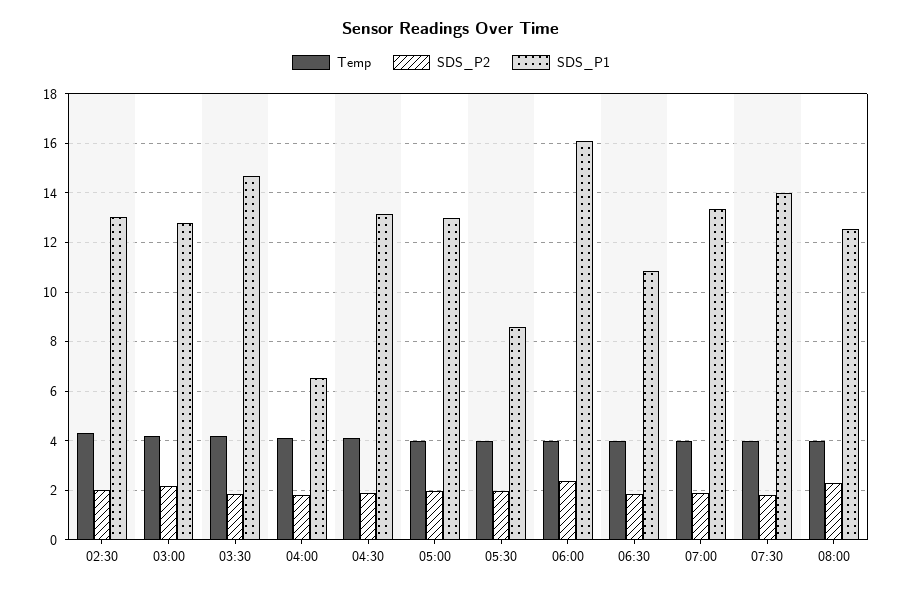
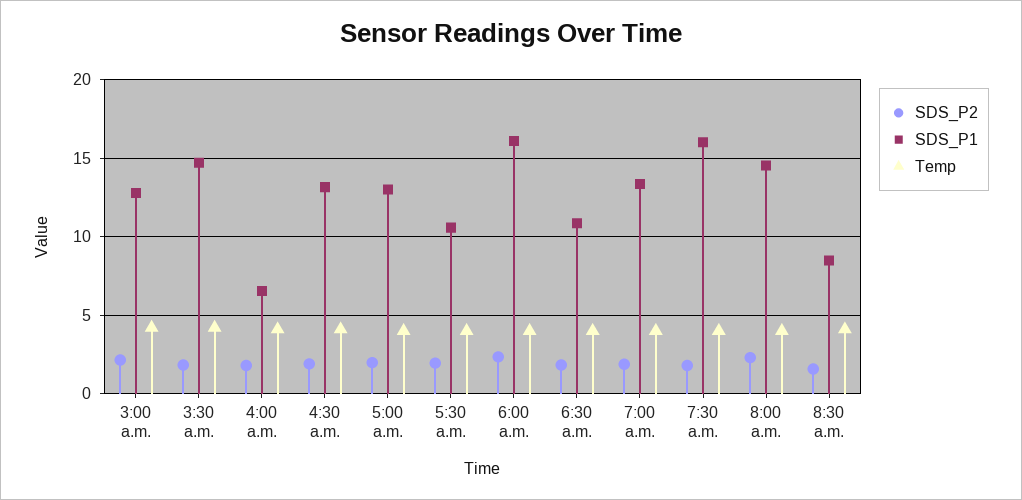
Temp, 02:30: 4.25 -> none
SDS_P2, 02:30: 2 -> none
SDS_P1, 02:30: 13 -> none
SDS_P1, 05:30: 8.5 -> 10.5
SDS_P1, 07:30: 14 -> 16
SDS_P1, 08:00: 12.5 -> 14.5
SDS_P2, 8:30 a.m.: none -> 1.5
SDS_P1, 8:30 a.m.: none -> 8.5
Temp, 8:30 a.m.: none -> 4

